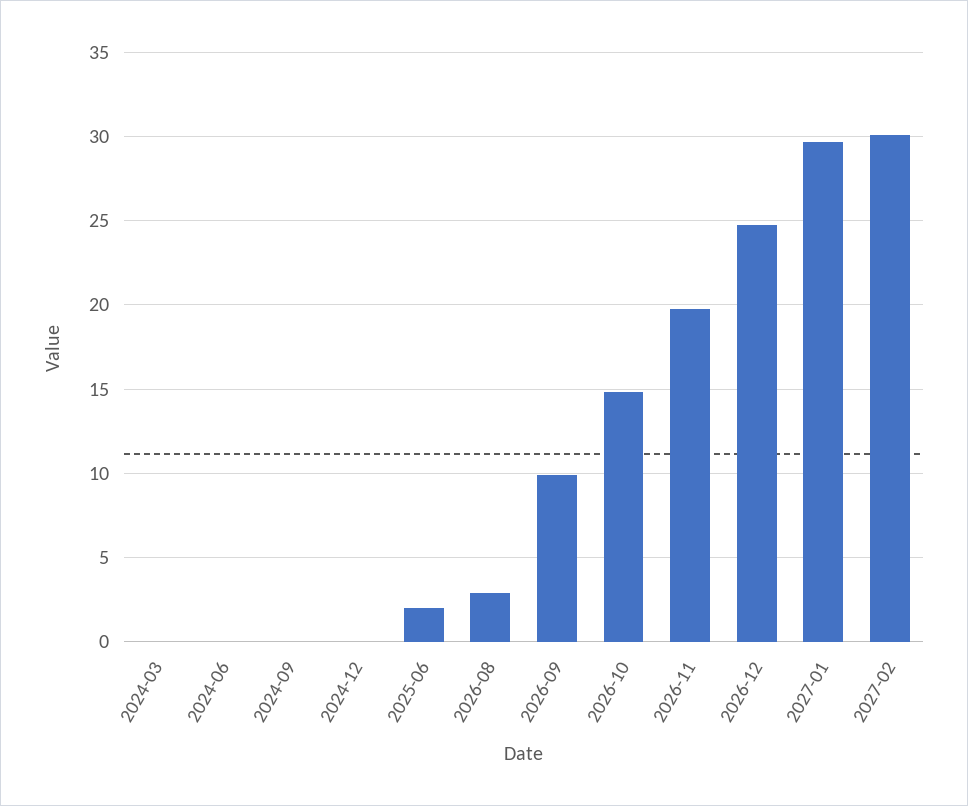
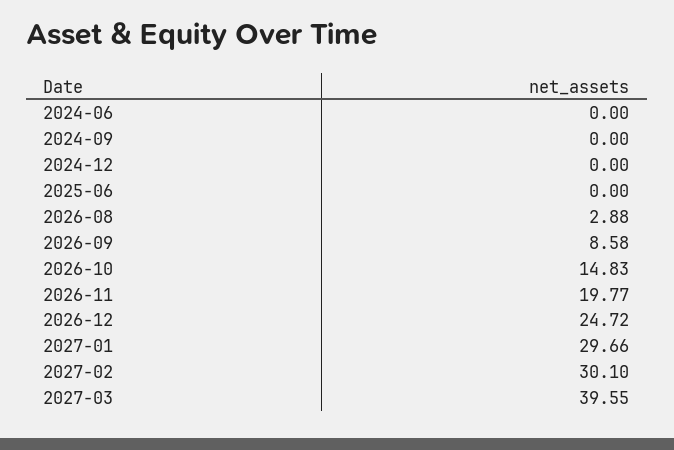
2024-03: 0 -> none
2025-06: 2 -> 0
2026-09: 10 -> 8.58
2027-03: none -> 39.55

